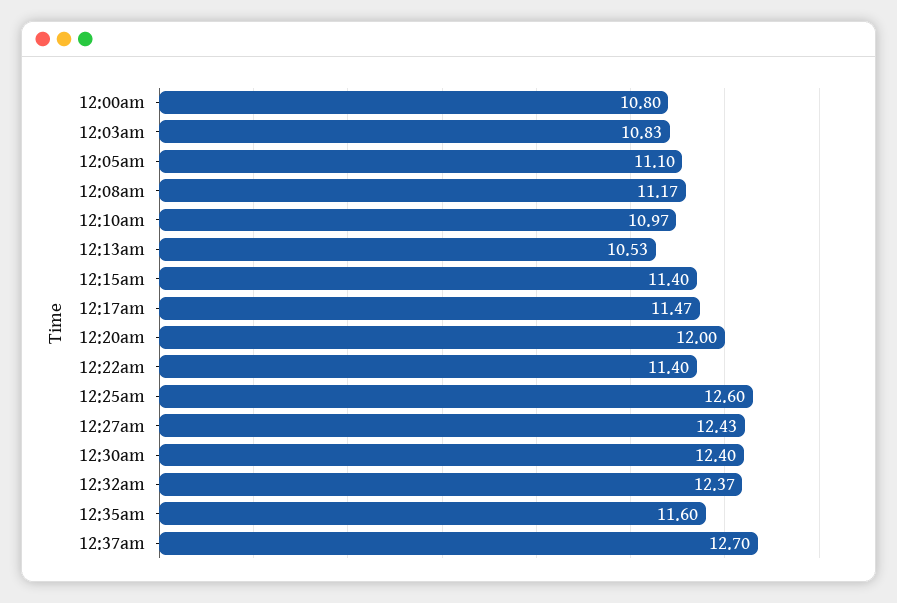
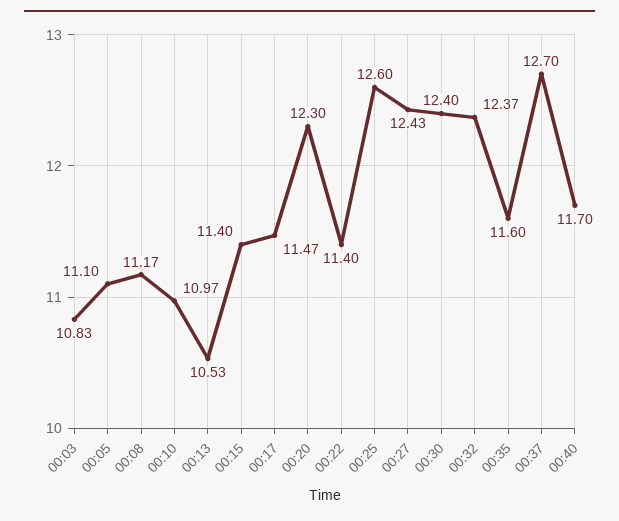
12:00am: 10.8 -> none
12:20am: 12 -> 12.3
00:40: none -> 11.7

